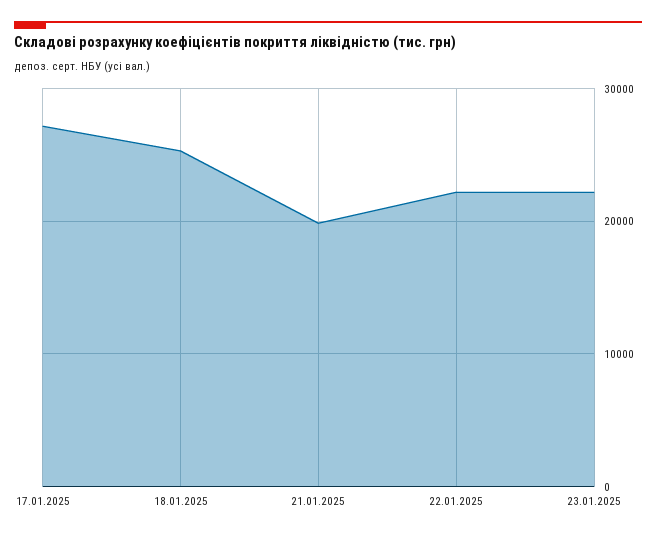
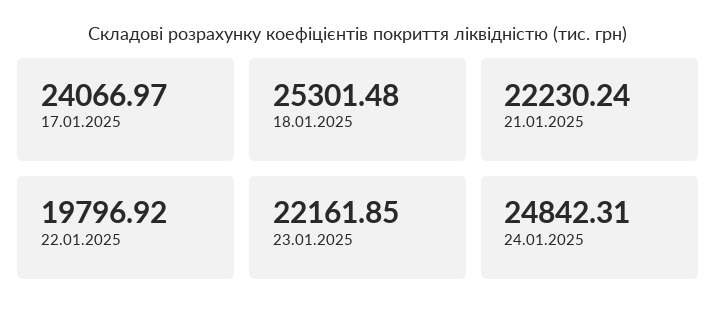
17.01.2025: 27000 -> 24066.97
21.01.2025: 20000 -> 22230.24
22.01.2025: 22000 -> 19796.92
24.01.2025: none -> 24842.31

